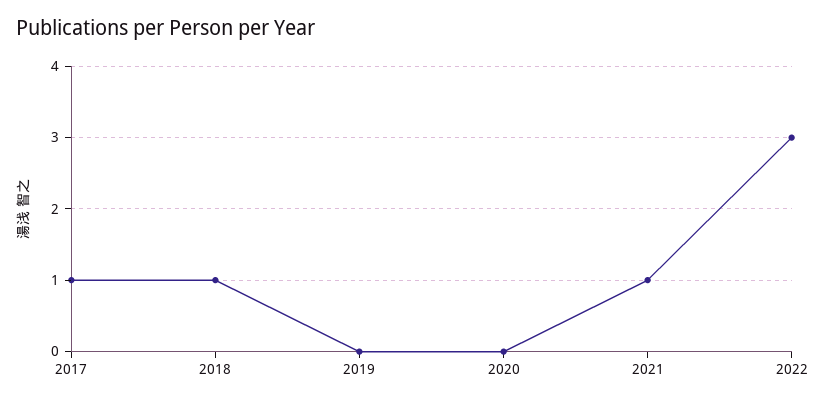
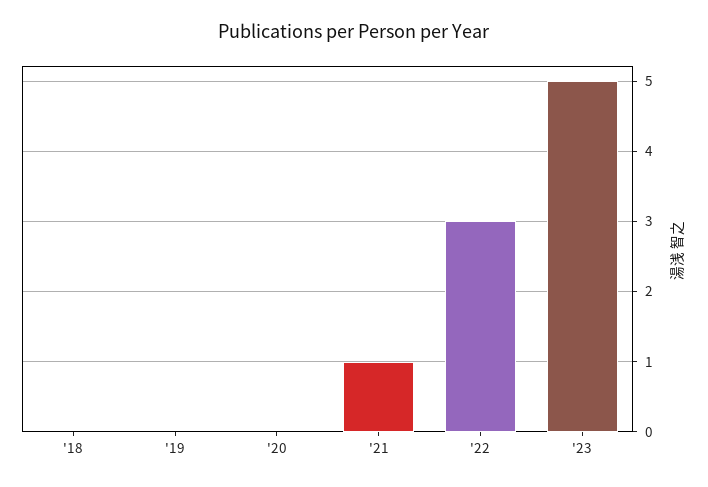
2017: 1 -> none
2018: 1 -> 0
'23: none -> 5

